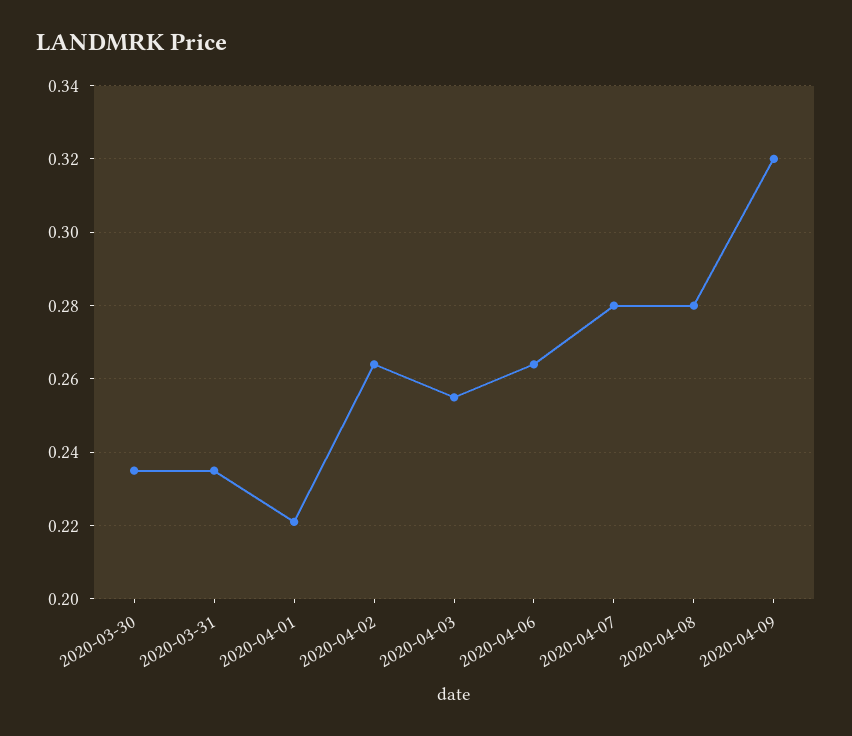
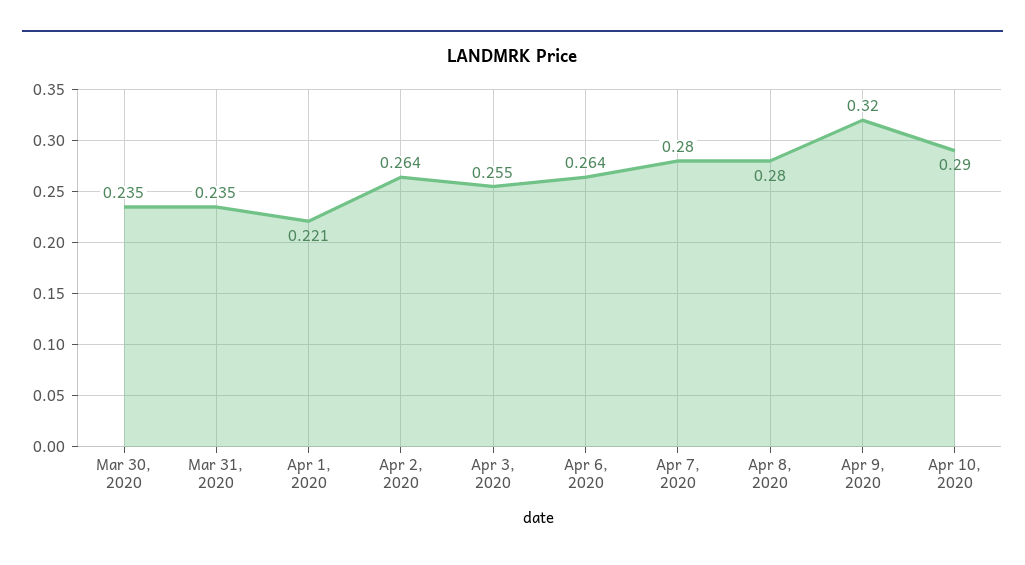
Apr 10, 2020: none -> 0.29

